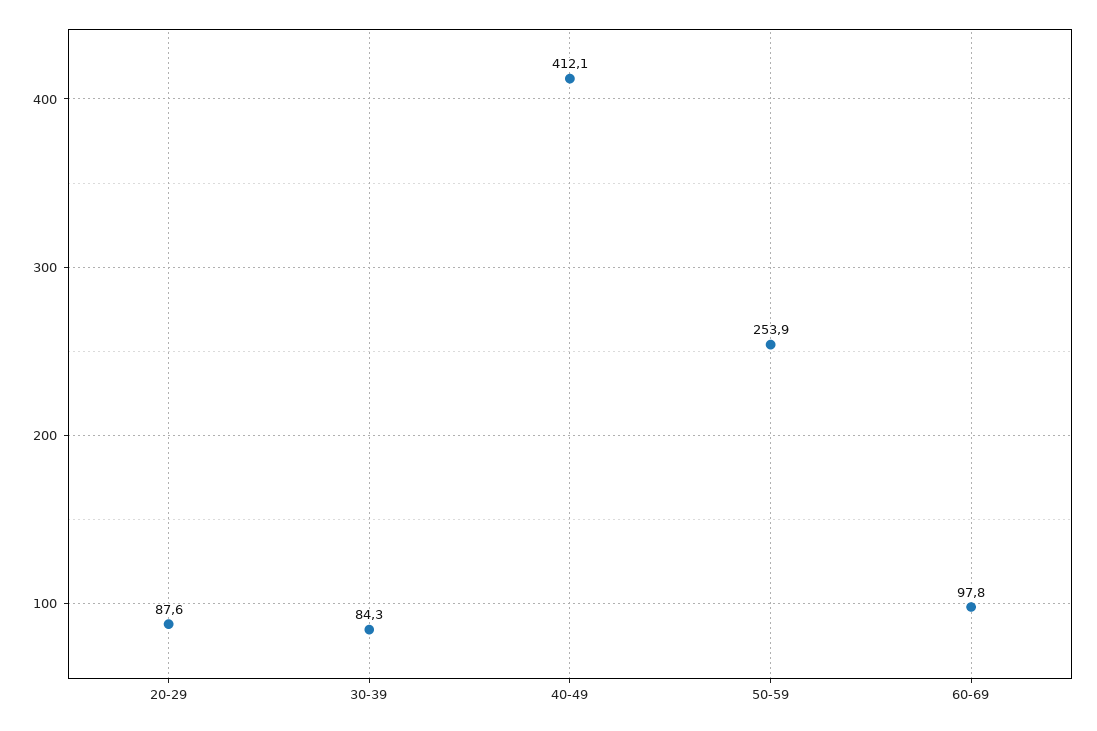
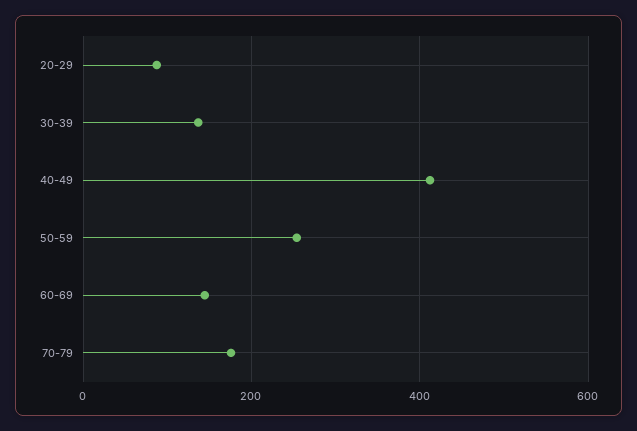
30-39: 84.3 -> 140
60-69: 97.8 -> 140
70-79: none -> 180

